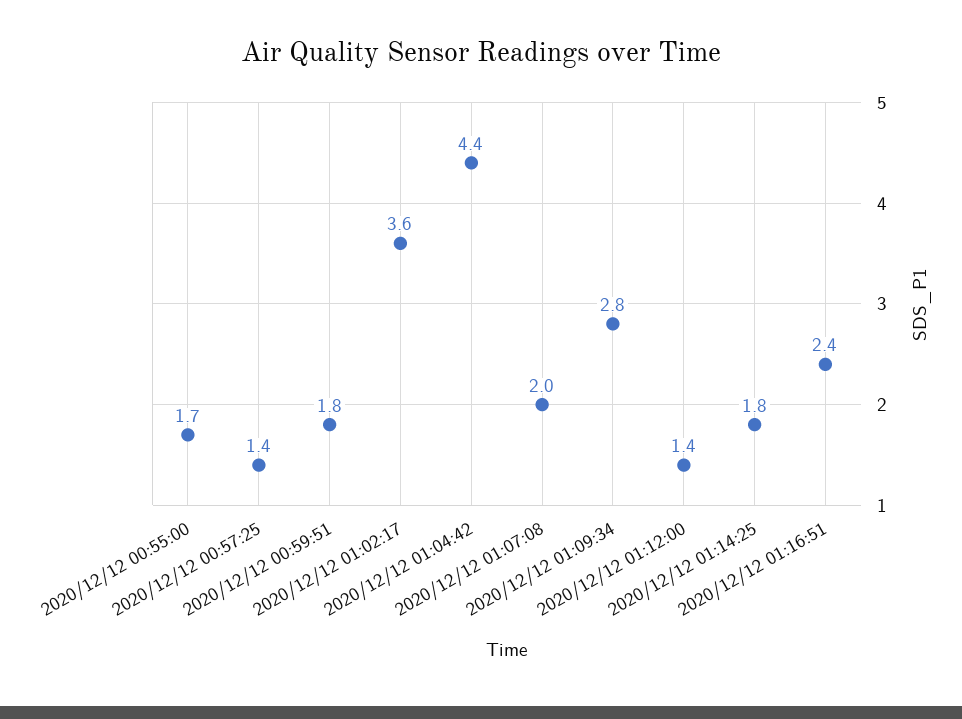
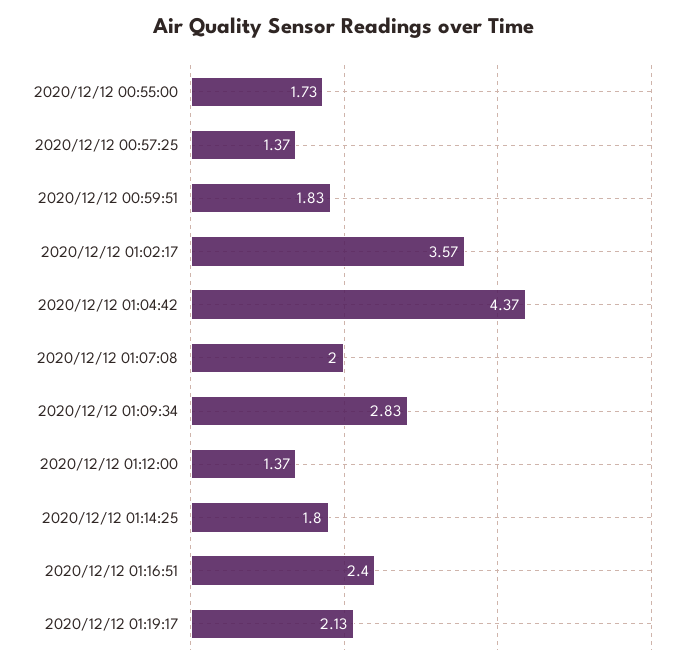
2020/12/12 01:19:17: none -> 2.13

